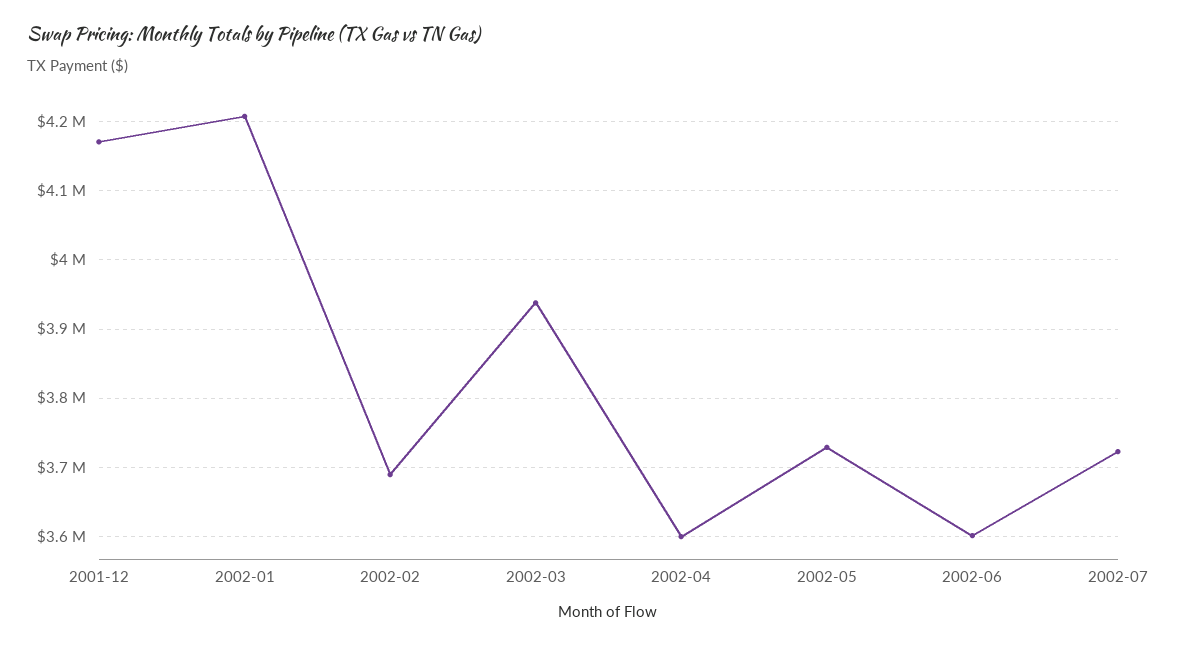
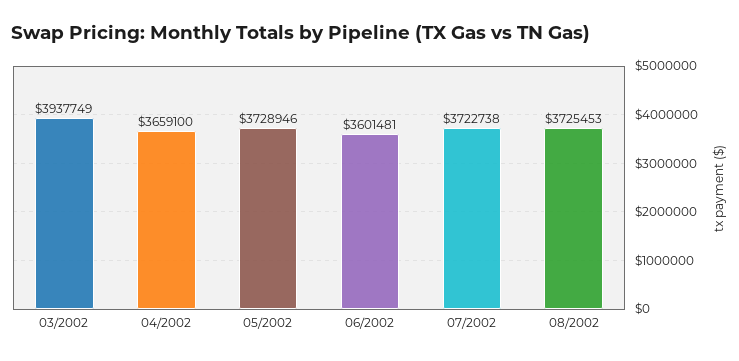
2001-12: 4170000 -> none
2002-01: 4210000 -> none
2002-02: 3690000 -> none
2002-04: 3600000 -> 3659100
08/2002: none -> 3725453

